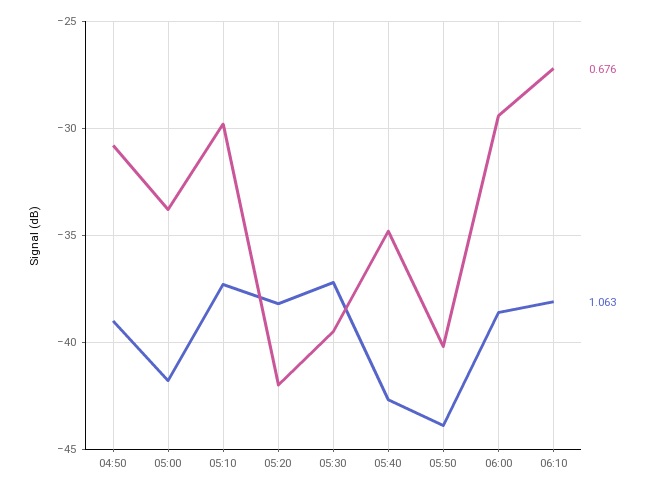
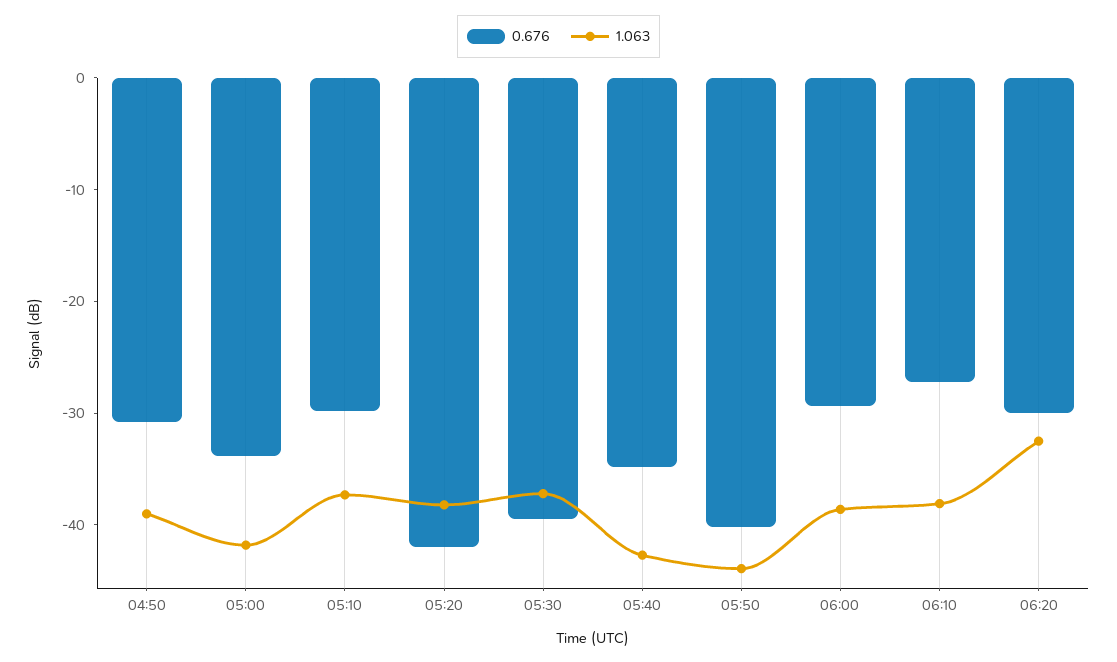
0.676, 06:20: none -> -30
1.063, 06:20: none -> -32

